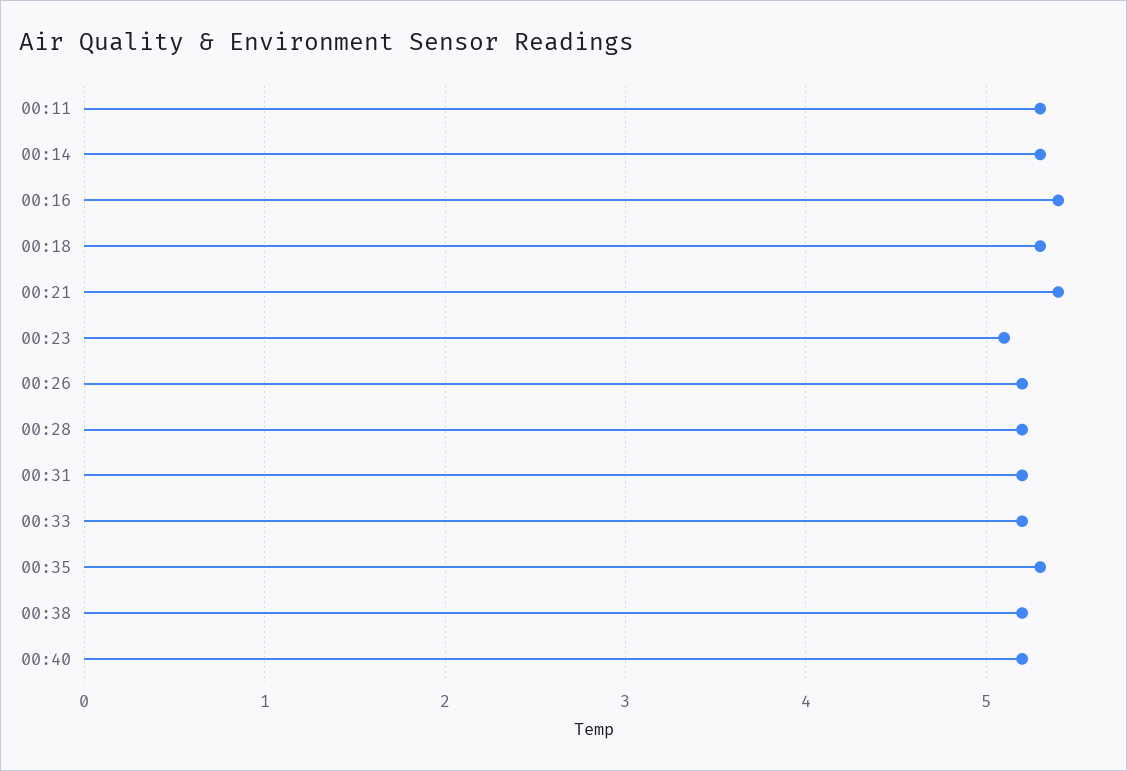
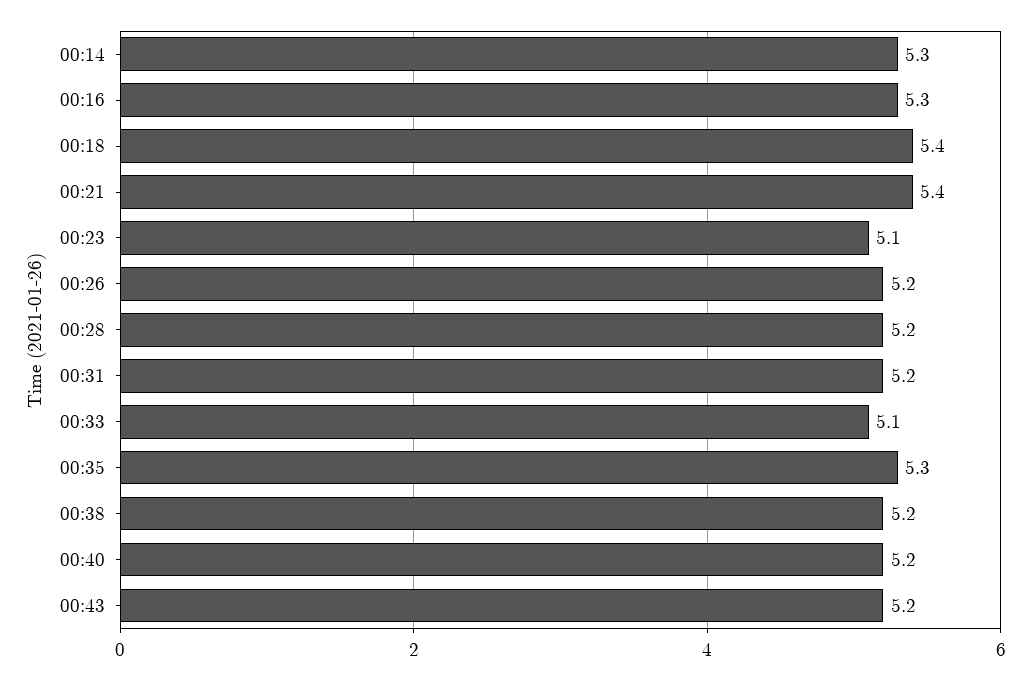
00:11: 5.3 -> none
00:16: 5.4 -> 5.3
00:18: 5.3 -> 5.4
00:33: 5.2 -> 5.1
00:43: none -> 5.2

